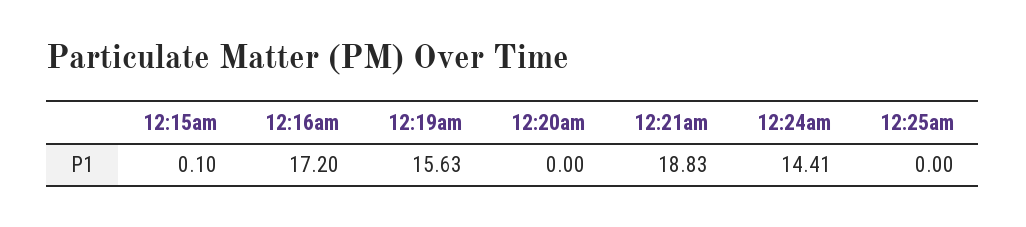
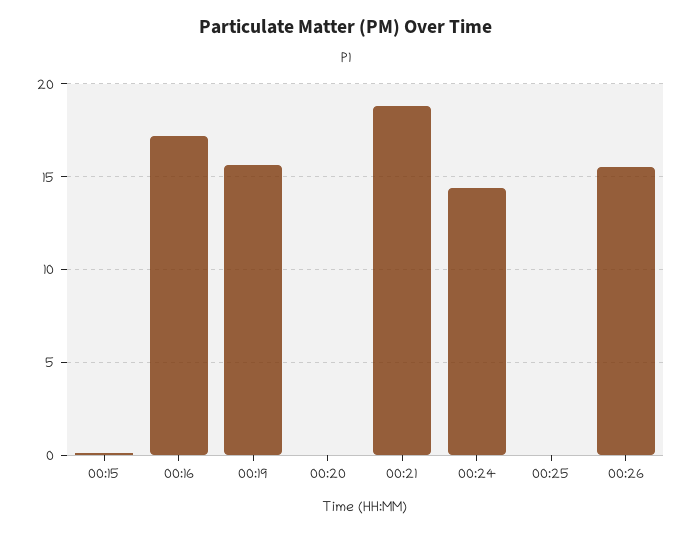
00:26: none -> 15.5

